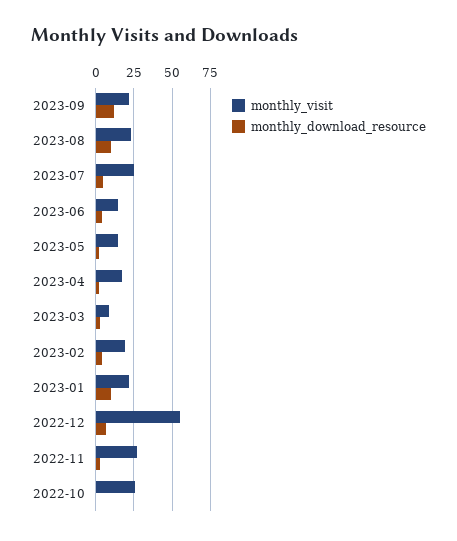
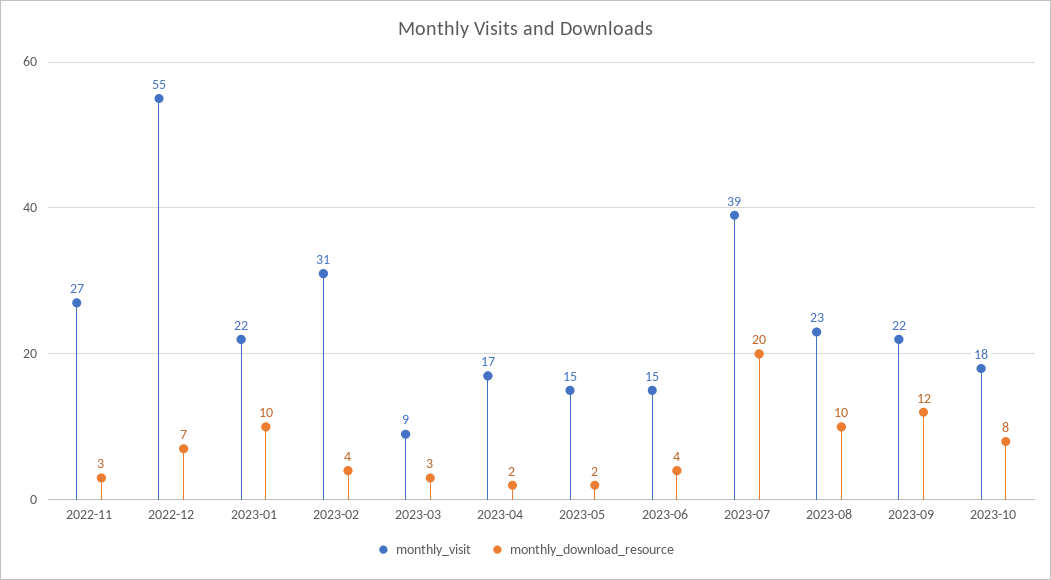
monthly_visit, 2023-07: 25 -> 39
monthly_download_resource, 2023-07: 5 -> 20
monthly_visit, 2023-02: 20 -> 31
monthly_visit, 2022-10: 25 -> none
monthly_download_resource, 2022-10: 0 -> none
monthly_visit, 2023-10: none -> 18
monthly_download_resource, 2023-10: none -> 8

